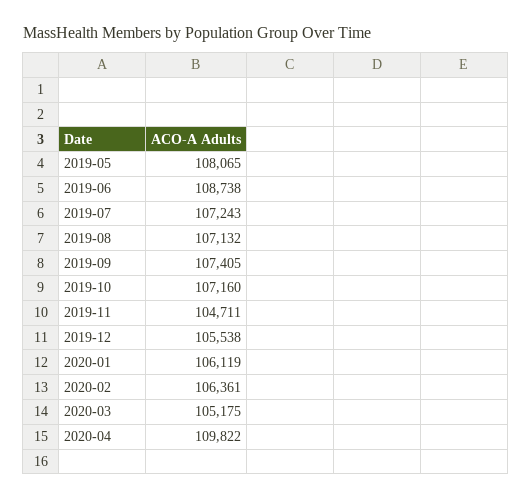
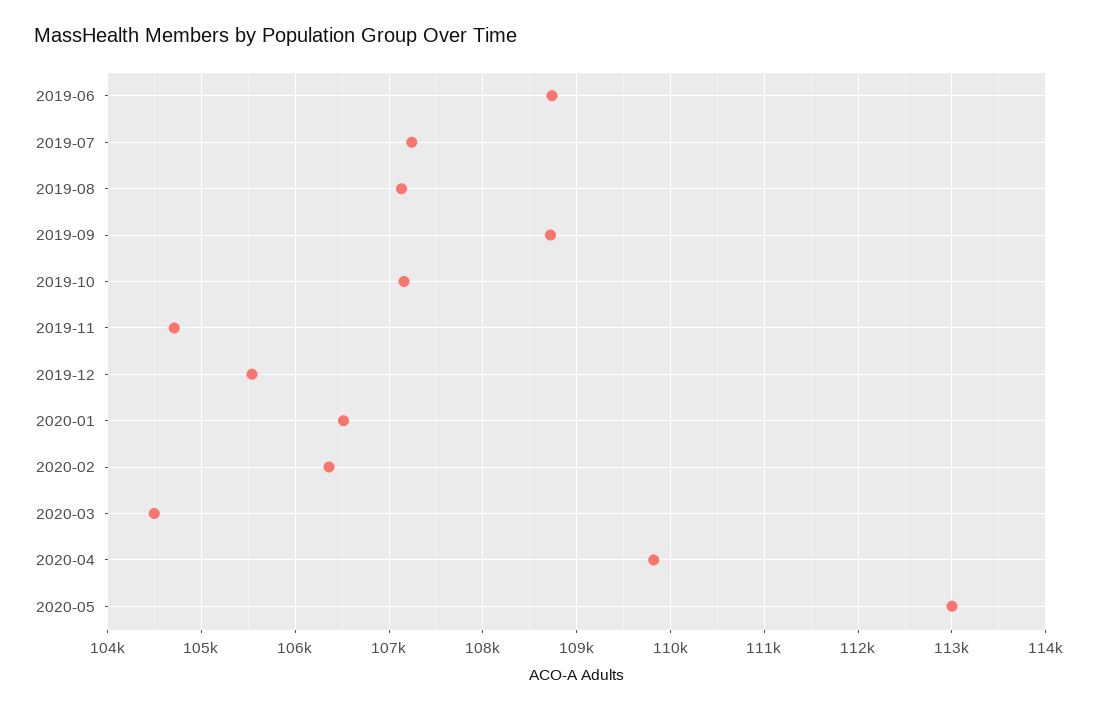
2019-05: 108065 -> none
2019-09: 107405 -> 108700
2020-01: 106119 -> 106500
2020-03: 105175 -> 104500
2020-05: none -> 113000

